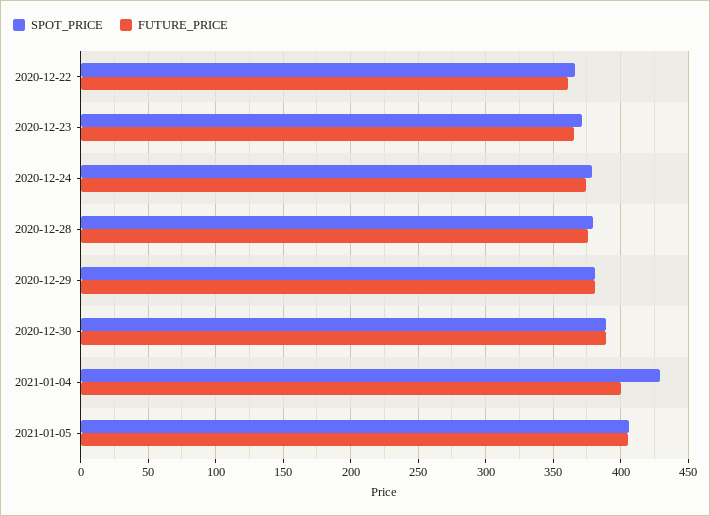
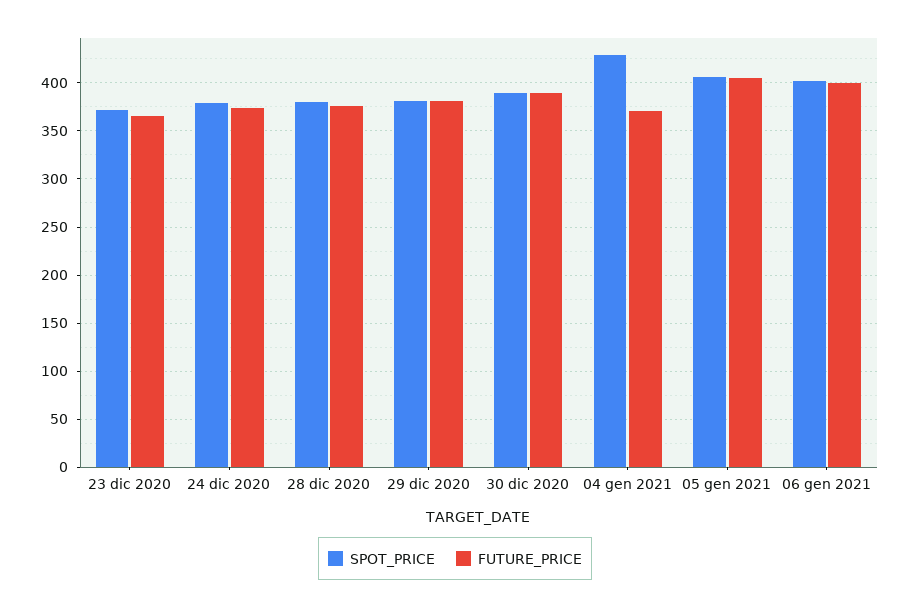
SPOT_PRICE, 2020-12-22: 365 -> none
FUTURE_PRICE, 2020-12-22: 360 -> none
FUTURE_PRICE, 2021-01-04: 400 -> 370
SPOT_PRICE, 06 gen 2021: none -> 400
FUTURE_PRICE, 06 gen 2021: none -> 400

